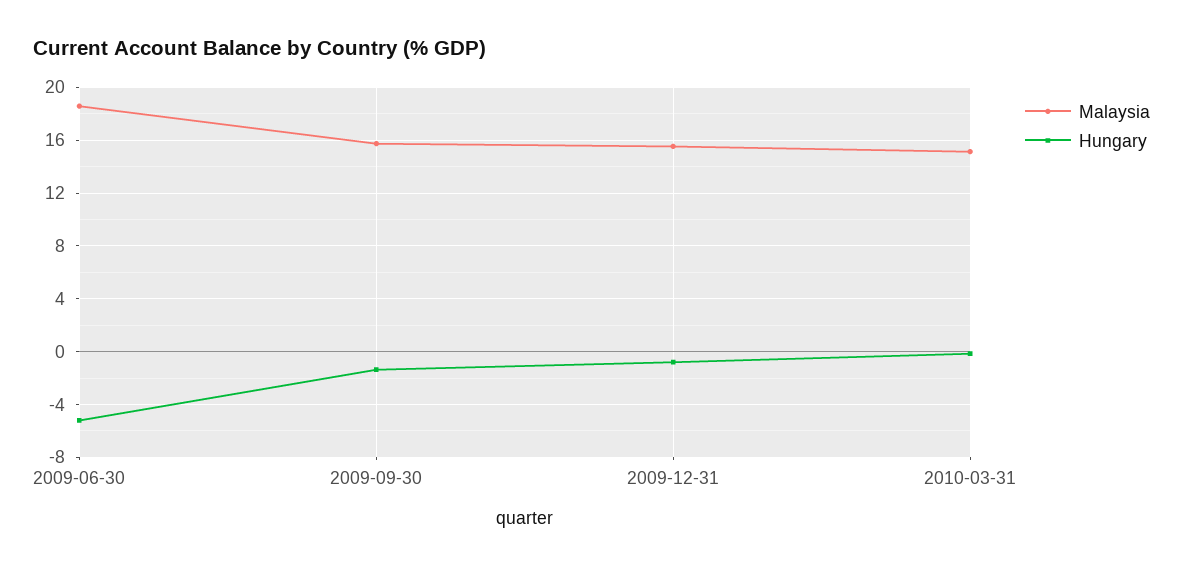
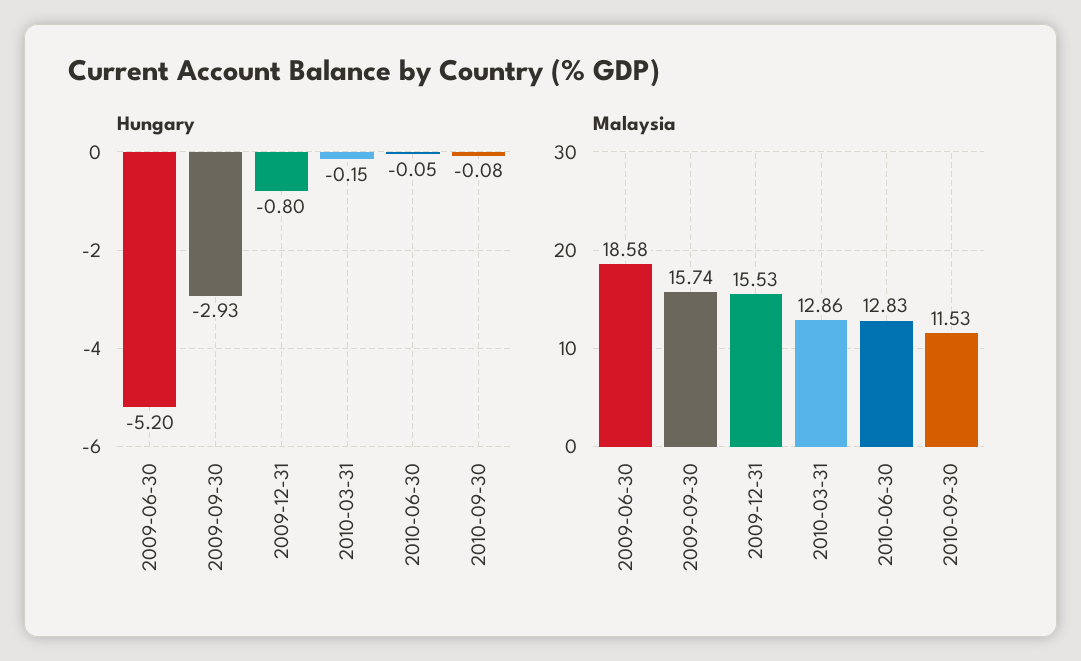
Hungary, 2009-09-30: -1.5 -> -2.93
Malaysia, 2010-03-31: 15 -> 12.86
Hungary, 2010-06-30: none -> -0.05
Hungary, 2010-09-30: none -> -0.08
Malaysia, 2010-06-30: none -> 12.83
Malaysia, 2010-09-30: none -> 11.53

